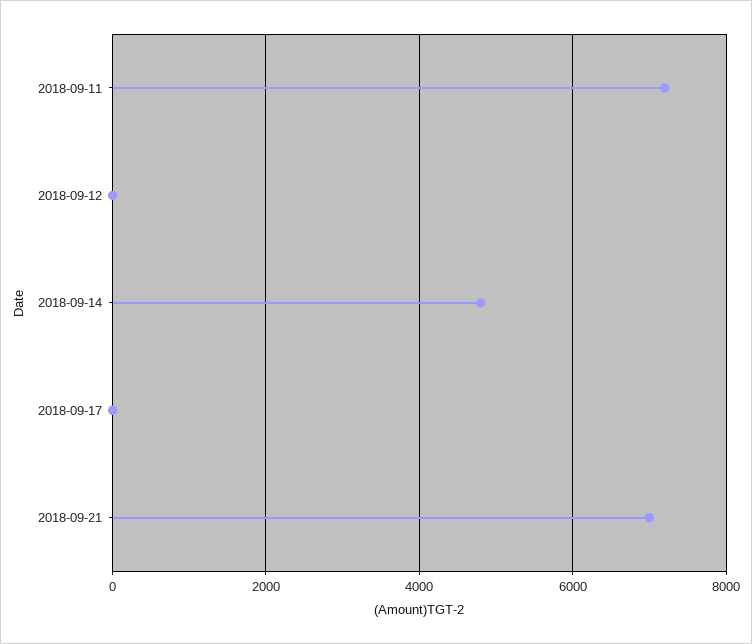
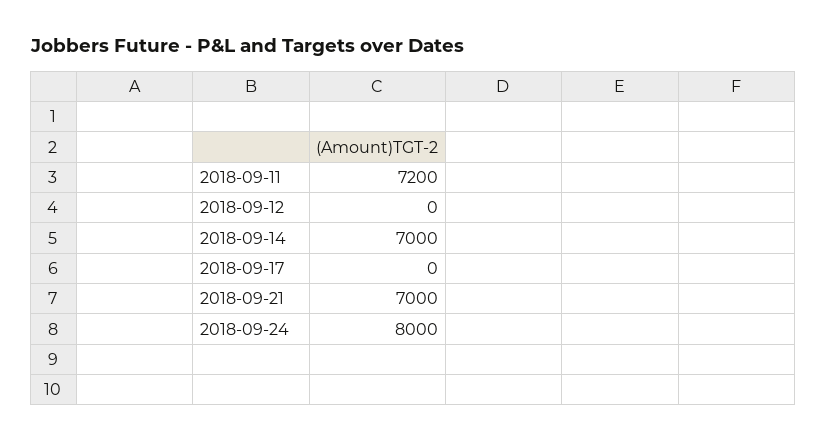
2018-09-14: 4800 -> 7000
2018-09-24: none -> 8000

